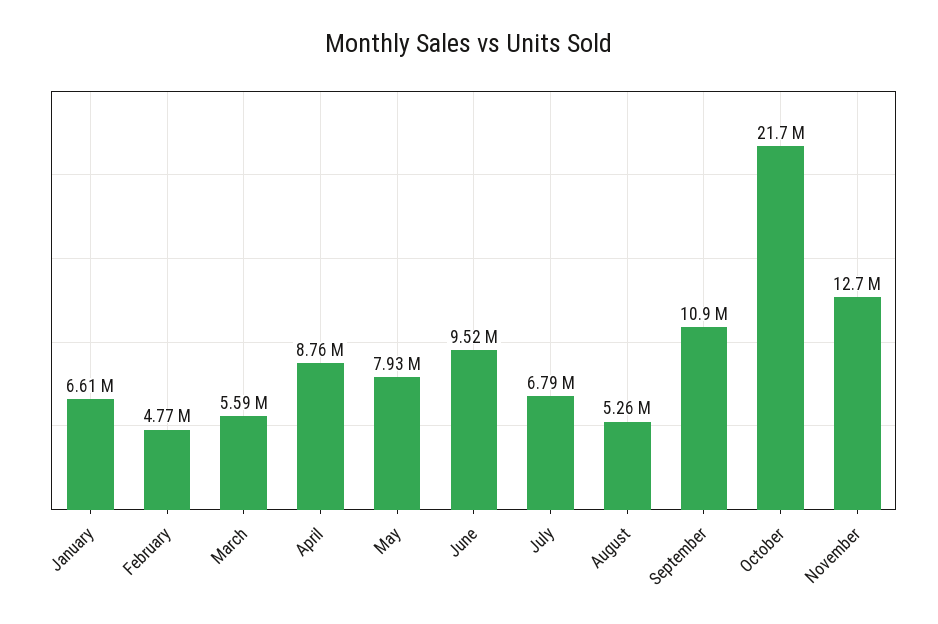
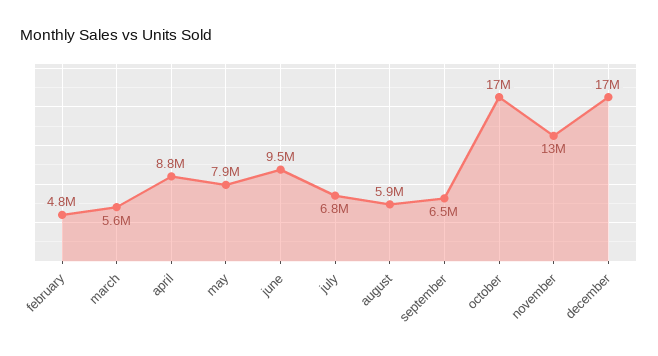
January: 6610000 -> none
August: 5260000 -> 5900000
September: 10900000 -> 6500000
October: 21700000 -> 17000000
december: none -> 17000000

